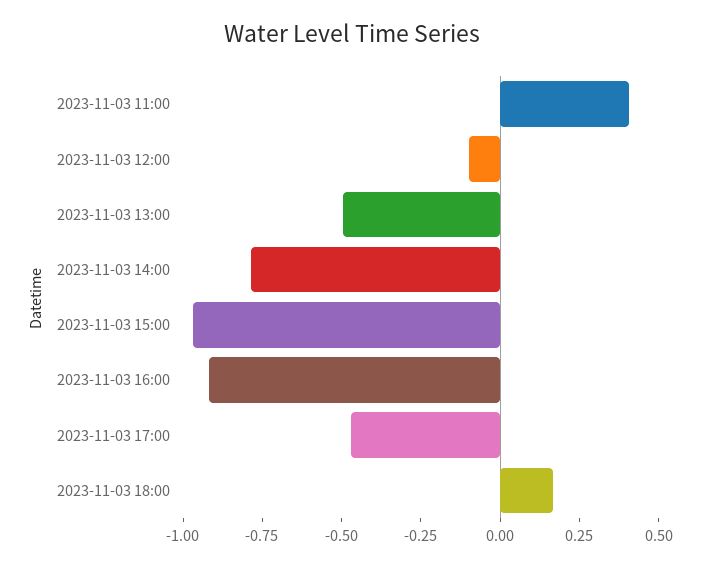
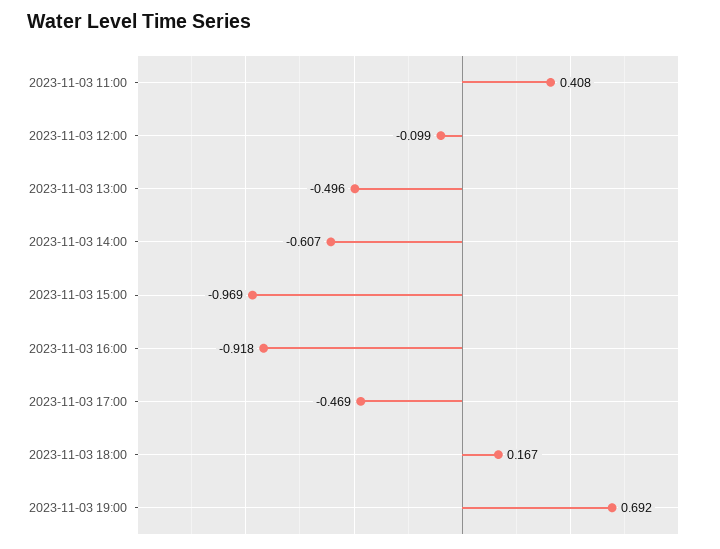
2023-11-03 14:00: -0.8 -> -0.607
2023-11-03 19:00: none -> 0.692

